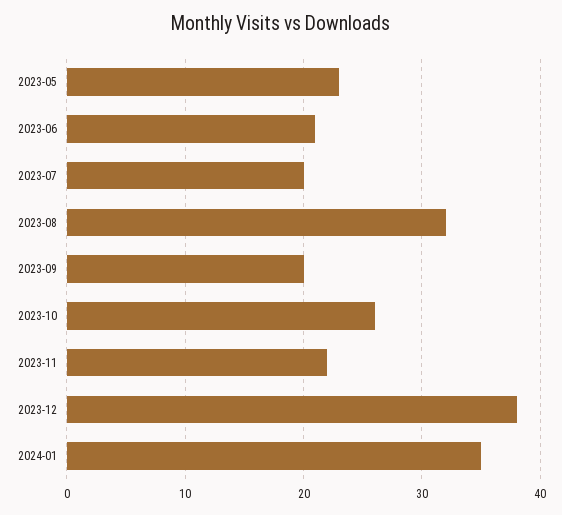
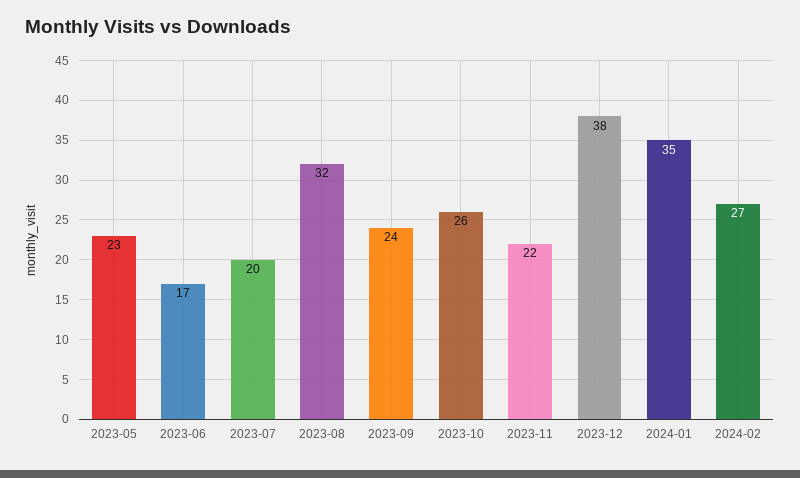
2023-06: 21 -> 17
2023-09: 20 -> 24
2024-02: none -> 27

